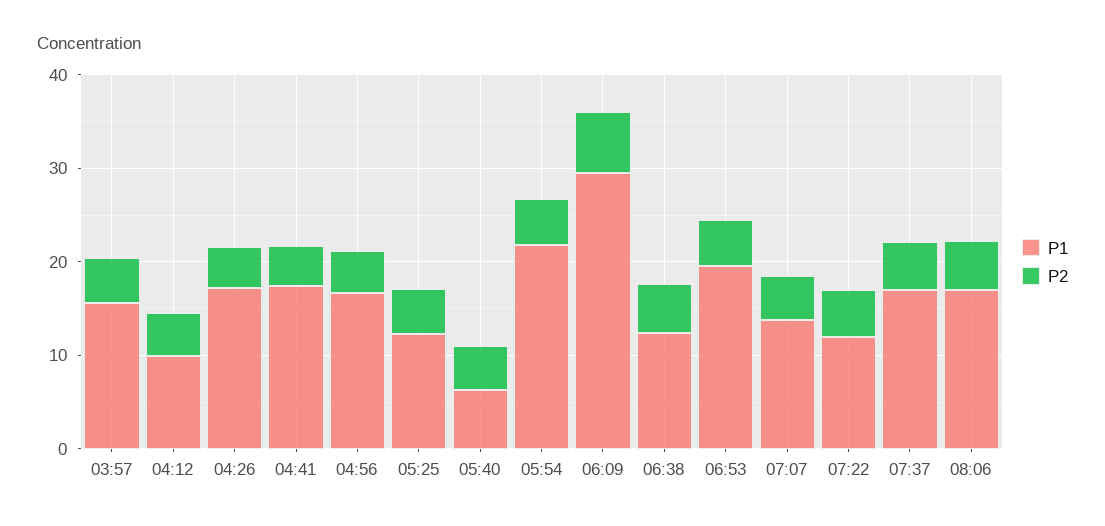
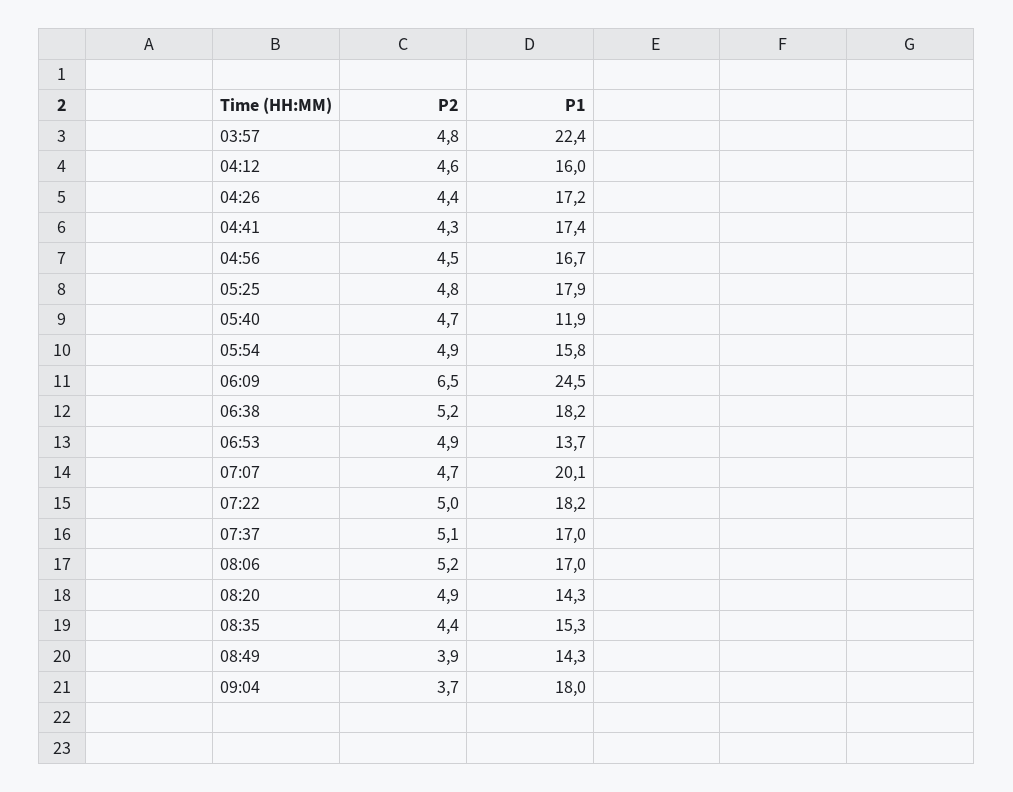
P1, 03:57: 16 -> 22.4
P1, 04:12: 10 -> 16
P1, 05:25: 12 -> 17.9
P1, 05:40: 6 -> 11.9
P1, 05:54: 22 -> 15.8
P1, 06:09: 30 -> 24.5
P1, 06:38: 12 -> 18.2
P1, 06:53: 20 -> 13.7
P1, 07:07: 14 -> 20.1
P1, 07:22: 12 -> 18.2
P2, 08:20: none -> 4.9
P1, 08:20: none -> 14.3
P2, 08:35: none -> 4.4
P1, 08:35: none -> 15.3
P2, 08:49: none -> 3.9
P1, 08:49: none -> 14.3
P2, 09:04: none -> 3.7
P1, 09:04: none -> 18

